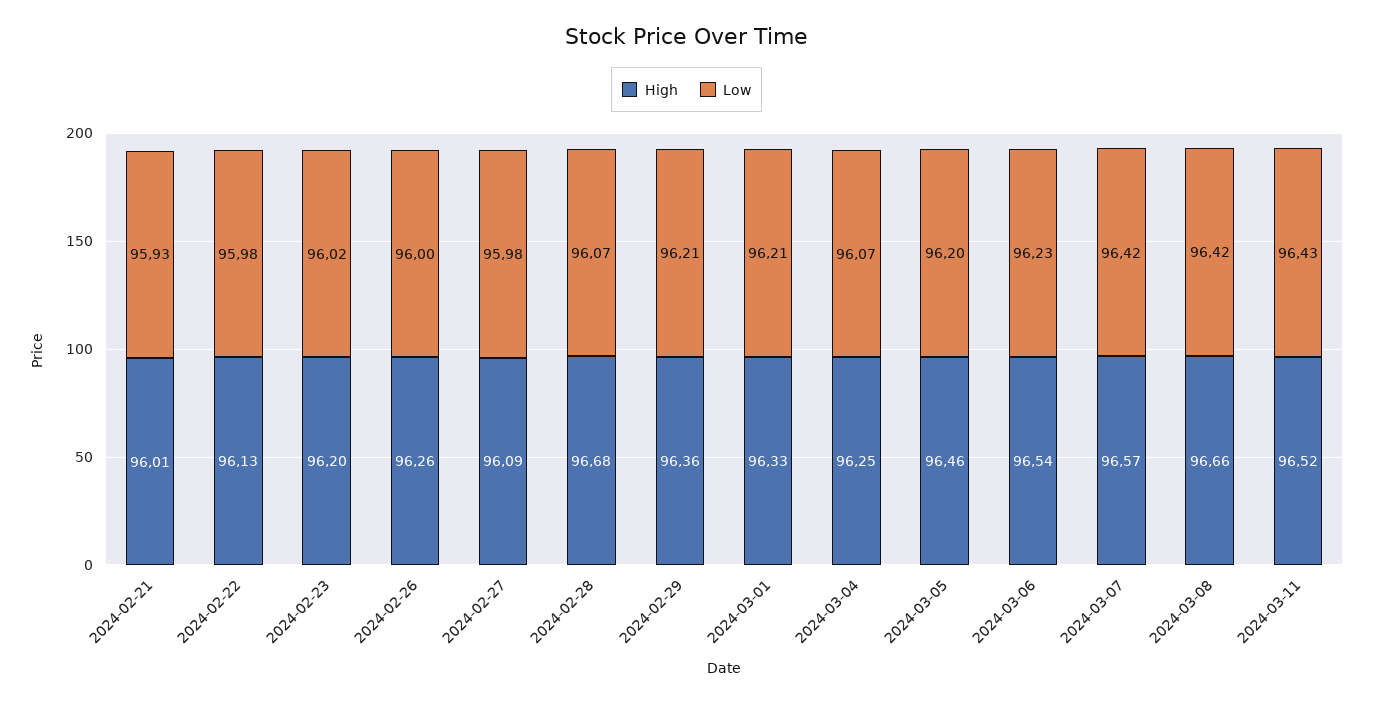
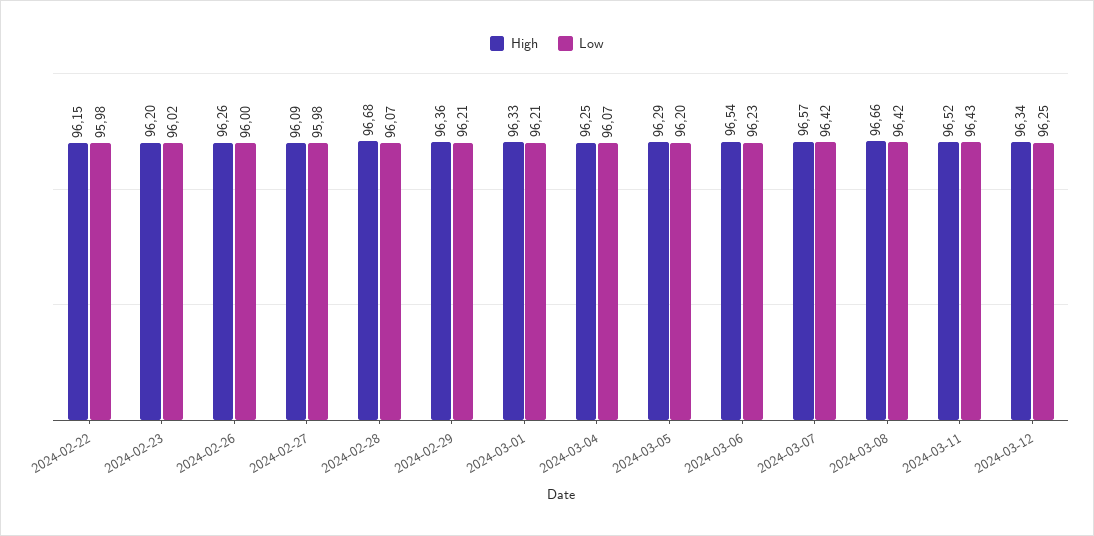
High, 2024-02-21: 96.01 -> none
Low, 2024-02-21: 95.93 -> none
High, 2024-02-22: 96.13 -> 96.15
High, 2024-03-05: 96.46 -> 96.29
High, 2024-03-12: none -> 96.34
Low, 2024-03-12: none -> 96.25

